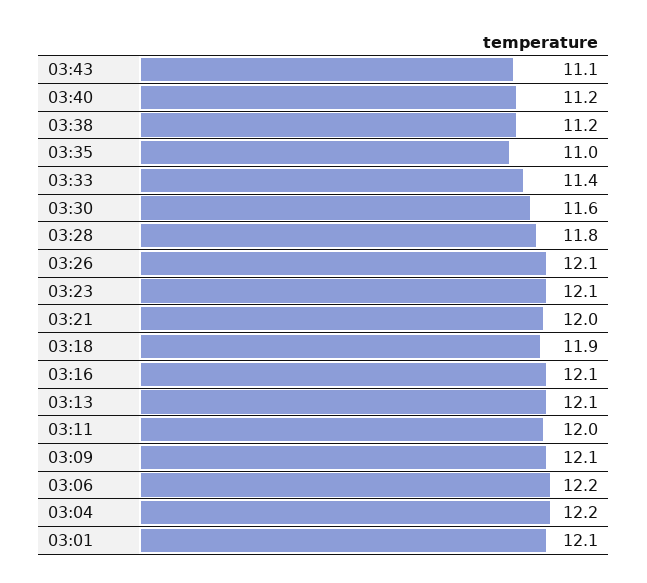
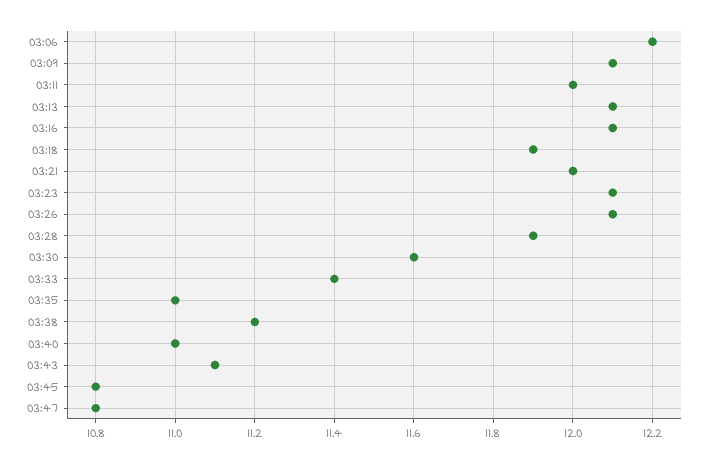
03:40: 11.2 -> 11
03:28: 11.8 -> 11.9
03:04: 12.2 -> none
03:01: 12.1 -> none
03:45: none -> 10.8
03:47: none -> 10.8

